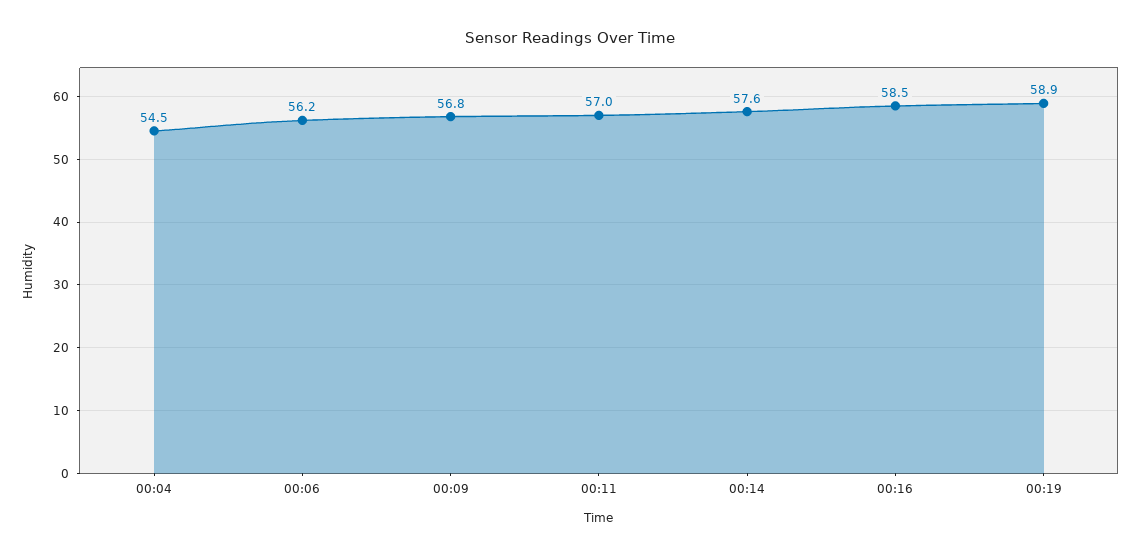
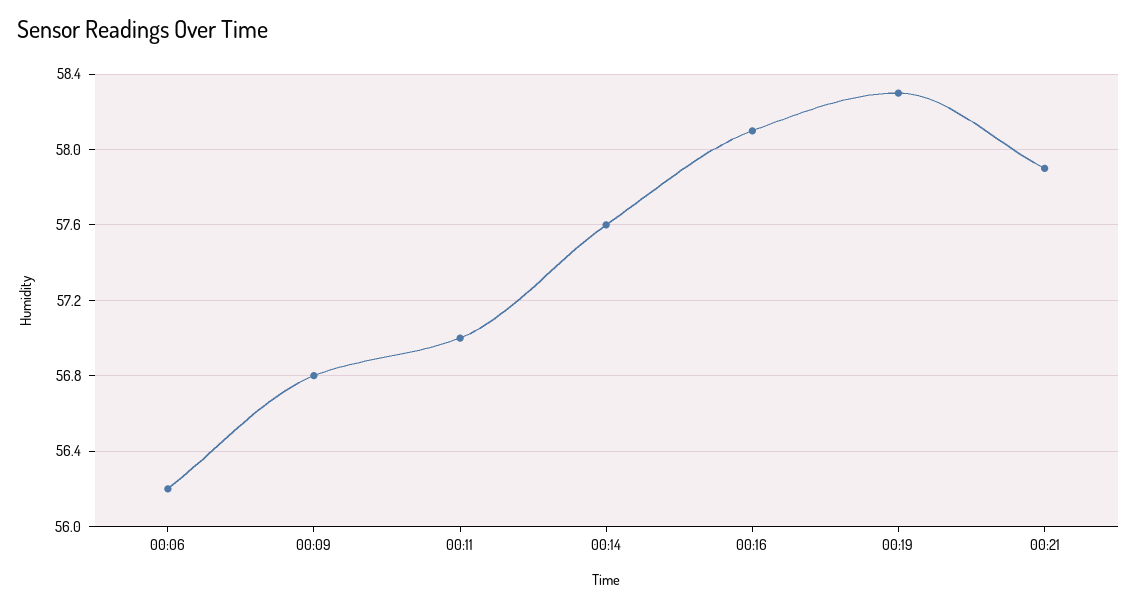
00:04: 54.5 -> none
00:16: 58.5 -> 58.1
00:19: 58.9 -> 58.3
00:21: none -> 57.9

